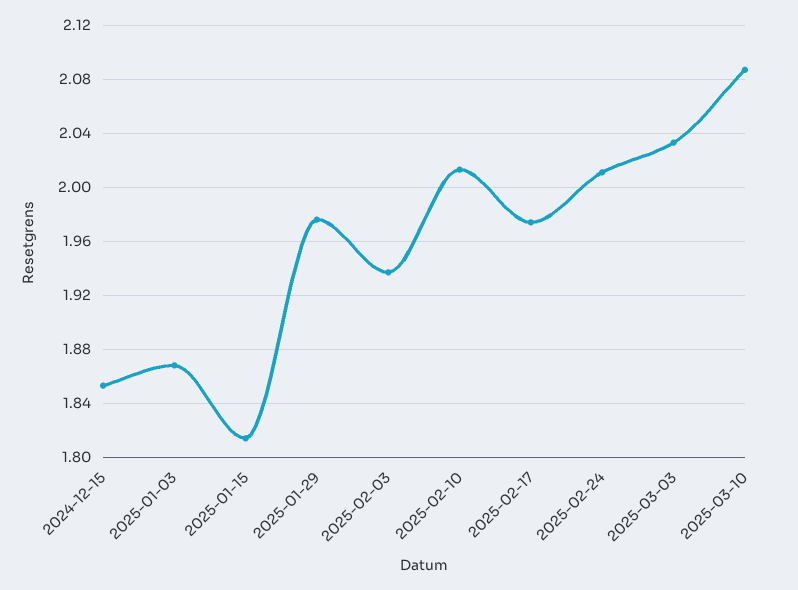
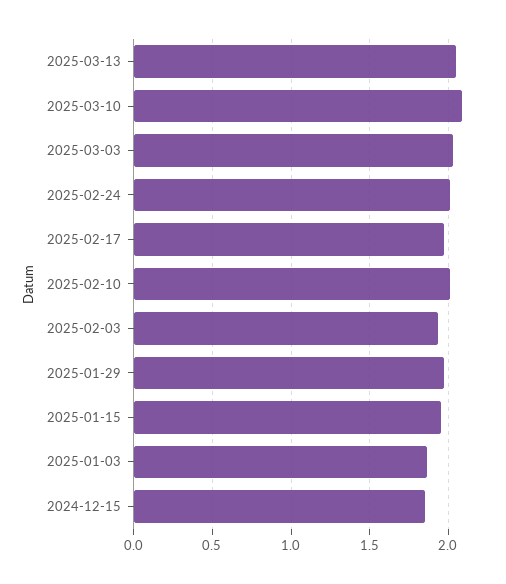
2025-01-15: 1.815 -> 1.95
2025-03-13: none -> 2.05

